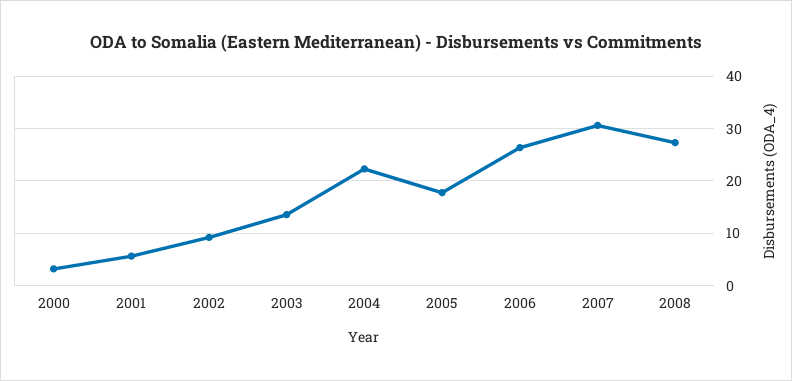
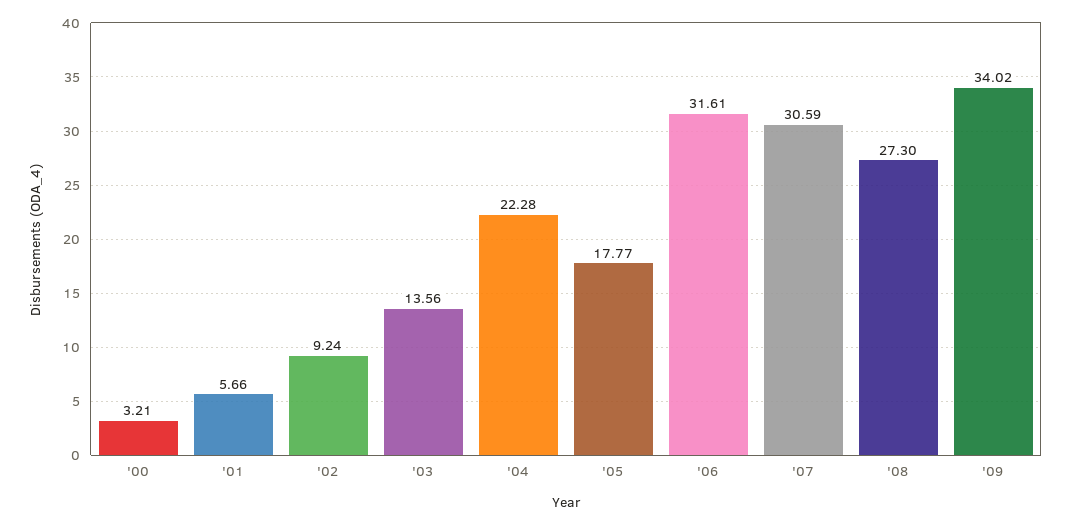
2006: 26 -> 31.61
'09: none -> 34.02

